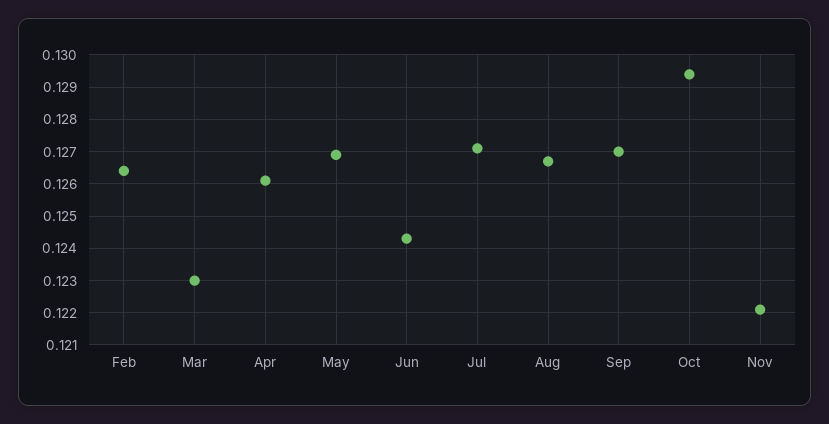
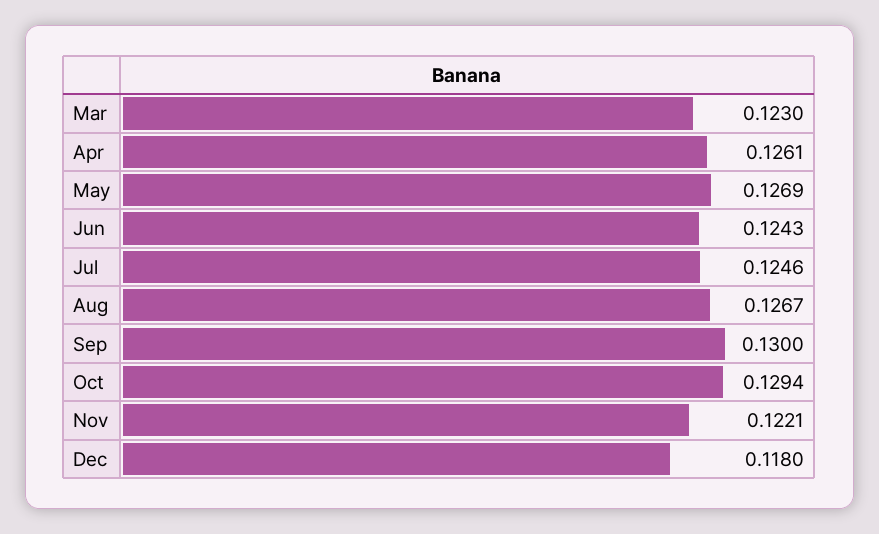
Feb: 0.1265 -> none
Jul: 0.127 -> 0.1246
Sep: 0.127 -> 0.13
Dec: none -> 0.118

